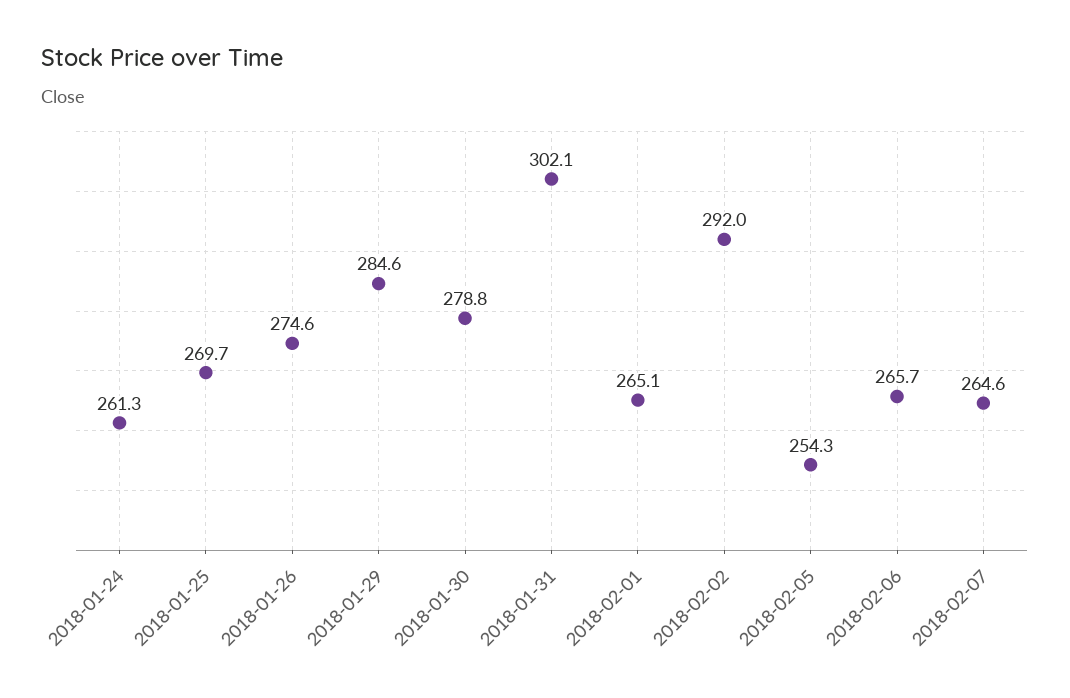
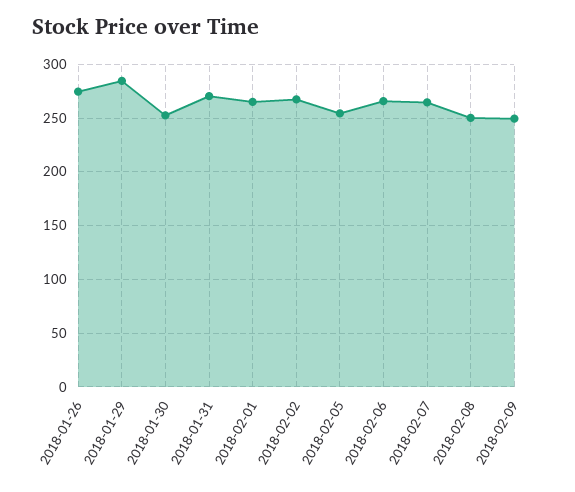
2018-01-24: 261.3 -> none
2018-01-25: 269.7 -> none
2018-01-30: 278.8 -> 250
2018-01-31: 302.1 -> 270
2018-02-02: 292 -> 270
2018-02-08: none -> 250
2018-02-09: none -> 250

